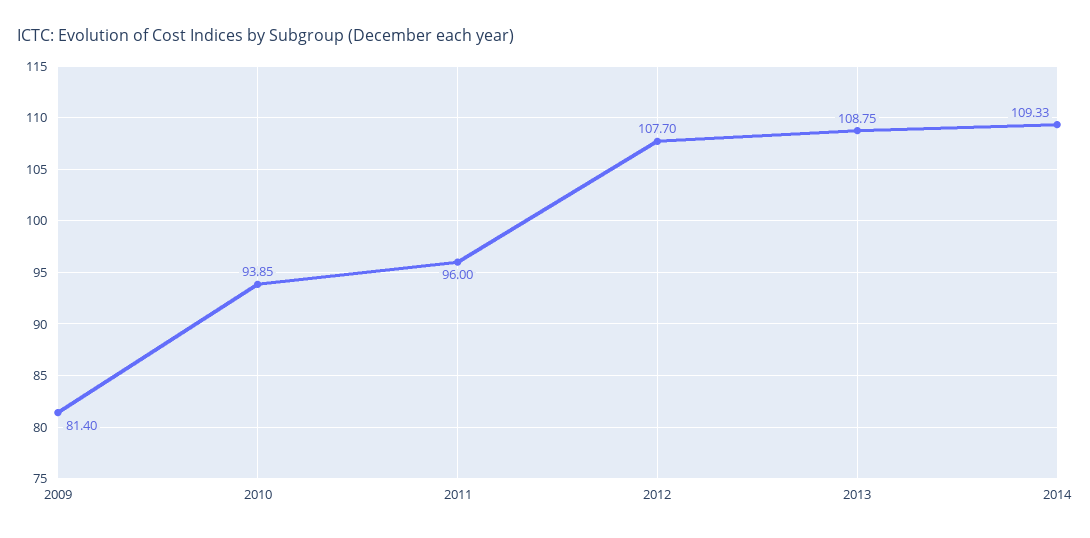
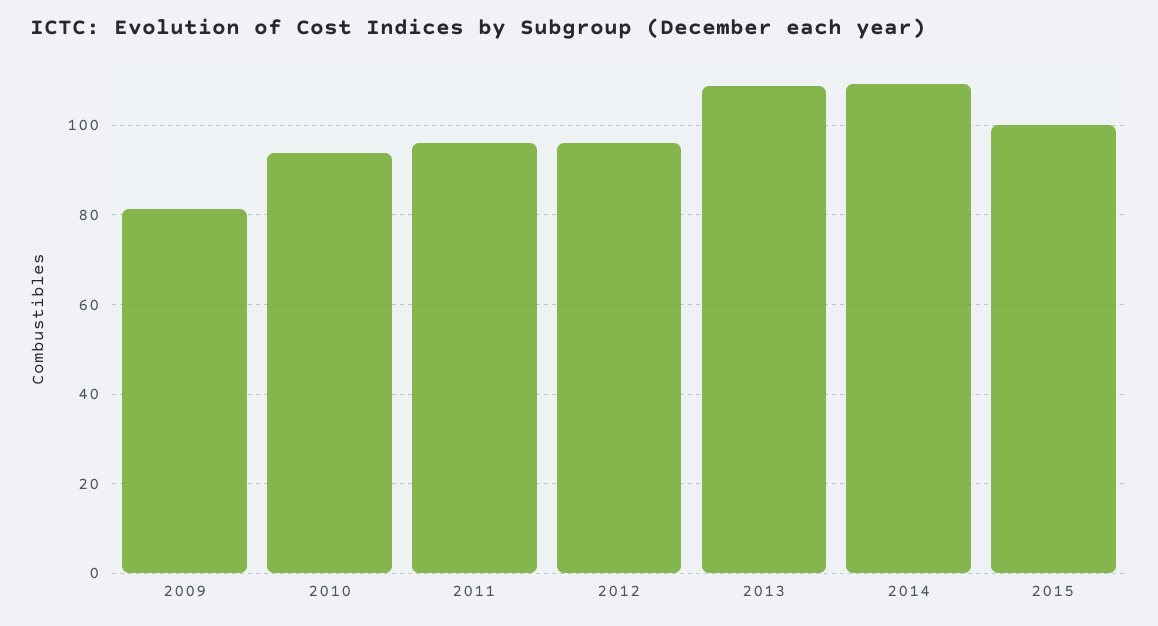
2012: 107.7 -> 96
2015: none -> 100

